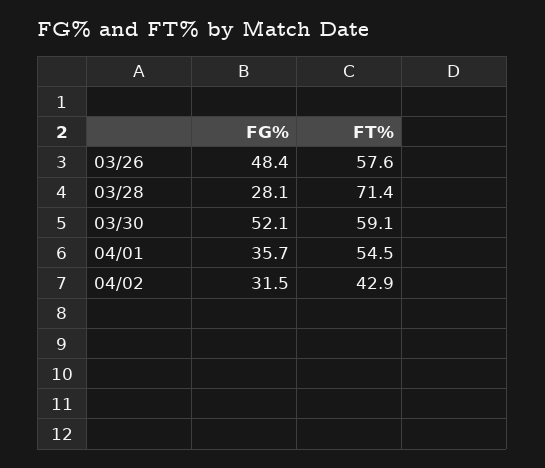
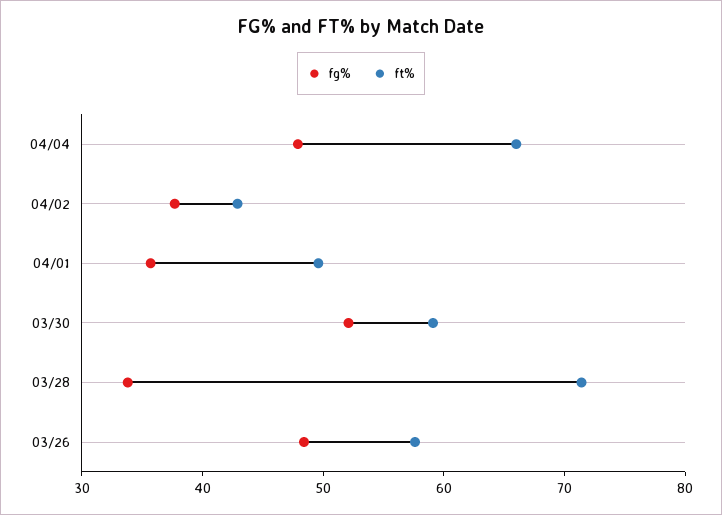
FG%, 03/28: 28.1 -> 34
FT%, 04/01: 54.5 -> 50
FG%, 04/02: 31.5 -> 38
FG%, 04/04: none -> 48
FT%, 04/04: none -> 66

